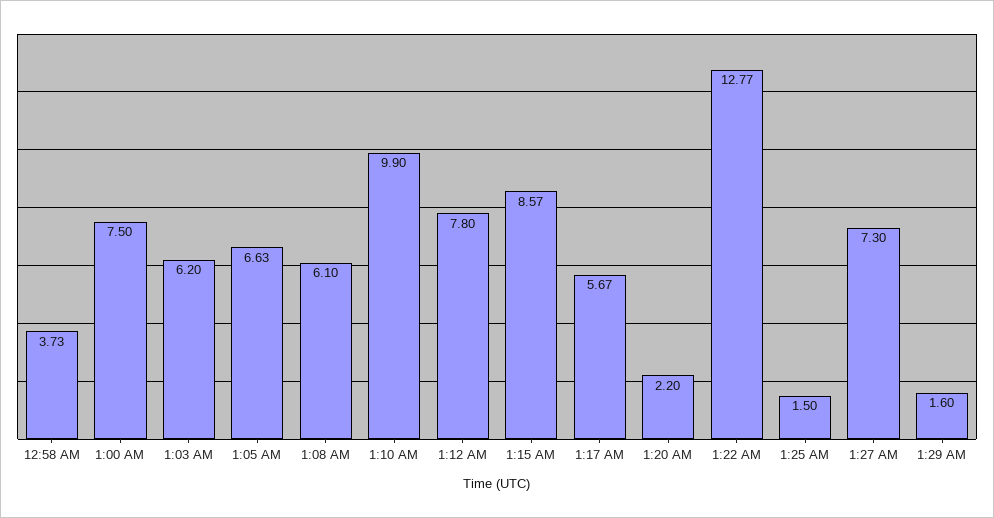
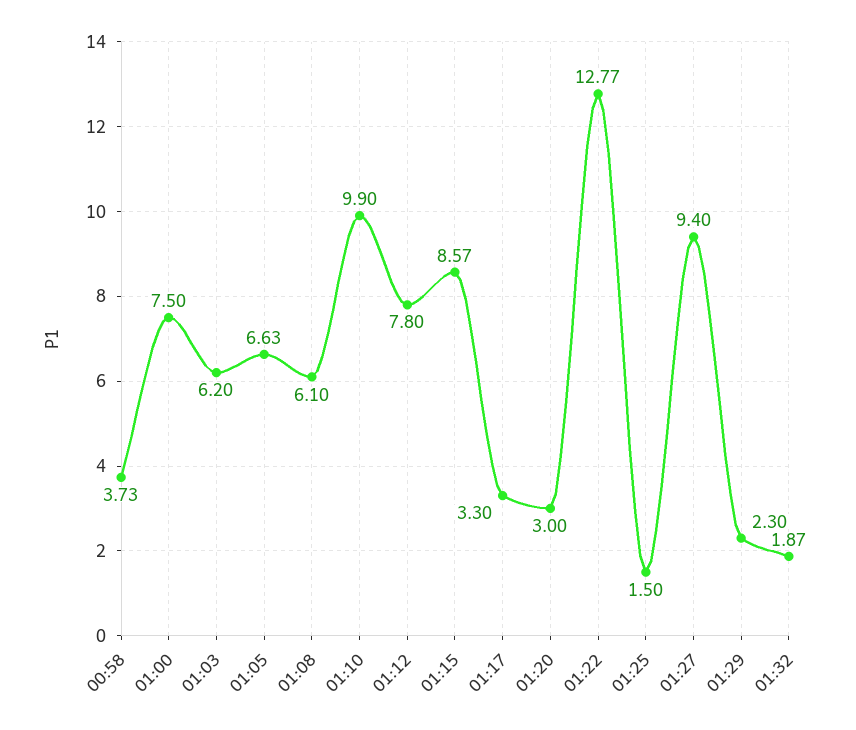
1:17 AM: 5.67 -> 3.3
1:20 AM: 2.2 -> 3
1:27 AM: 7.3 -> 9.4
1:29 AM: 1.6 -> 2.3
01:32: none -> 1.87

